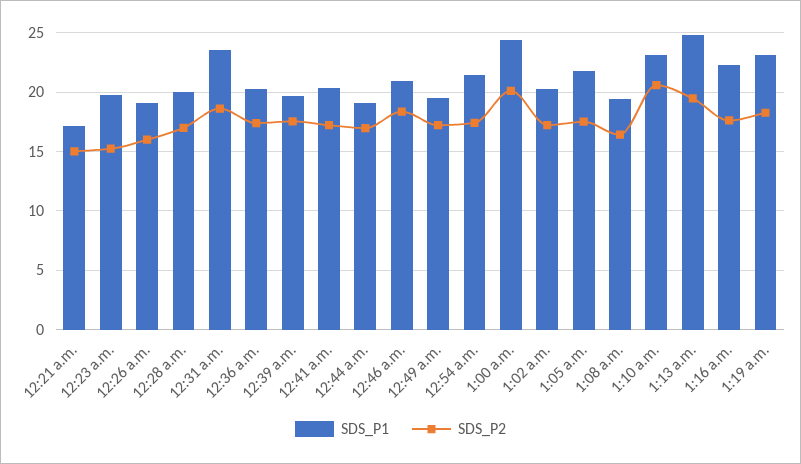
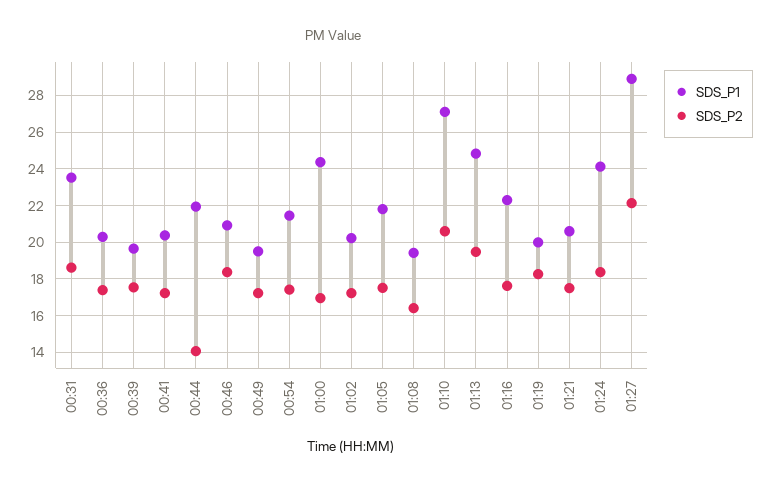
SDS_P1, 12:21 a.m.: 17 -> none
SDS_P2, 12:21 a.m.: 15 -> none
SDS_P1, 12:23 a.m.: 20 -> none
SDS_P2, 12:23 a.m.: 15 -> none
SDS_P1, 12:26 a.m.: 19 -> none
SDS_P2, 12:26 a.m.: 16 -> none
SDS_P1, 12:28 a.m.: 20 -> none
SDS_P2, 12:28 a.m.: 17 -> none
SDS_P1, 12:44 a.m.: 19 -> 22
SDS_P2, 12:44 a.m.: 17 -> 14
SDS_P2, 1:00 a.m.: 20 -> 17
SDS_P1, 1:10 a.m.: 23 -> 27
SDS_P1, 1:19 a.m.: 23 -> 20
SDS_P1, 01:21: none -> 20.5
SDS_P2, 01:21: none -> 17.5
SDS_P1, 01:24: none -> 24
SDS_P2, 01:24: none -> 18.5
SDS_P1, 01:27: none -> 29
SDS_P2, 01:27: none -> 22

